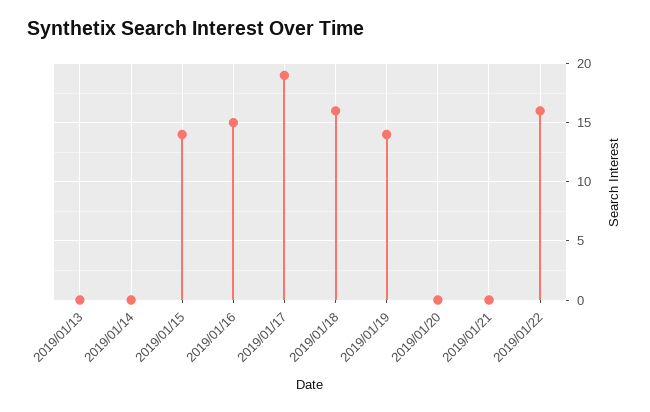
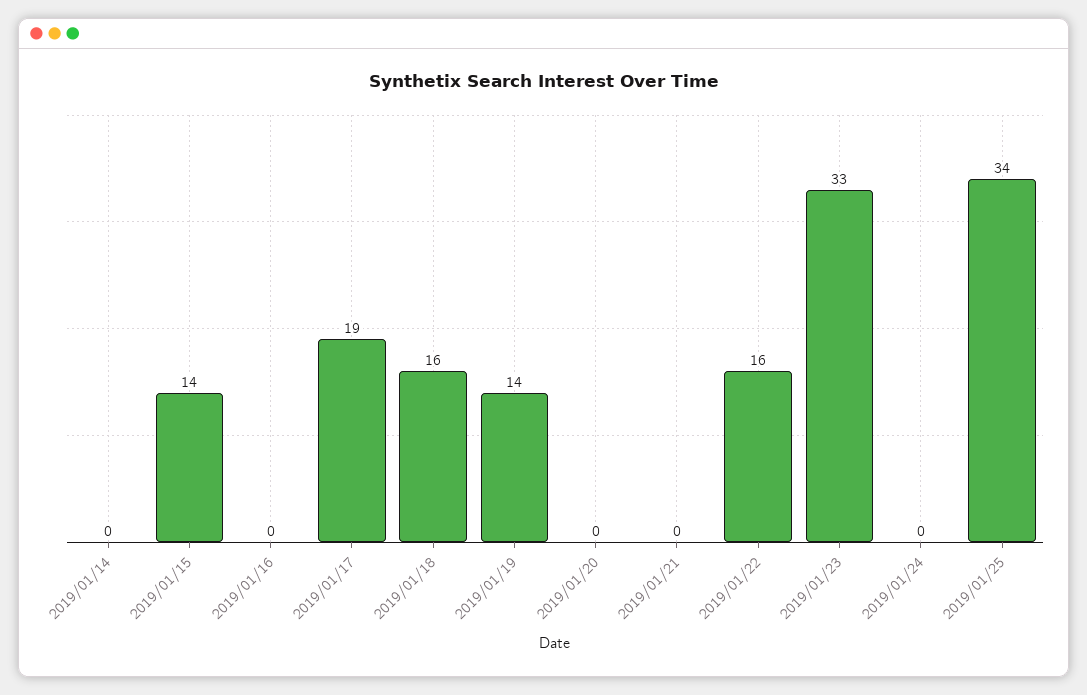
2019/01/13: 0 -> none
2019/01/16: 15 -> 0
2019/01/23: none -> 33
2019/01/24: none -> 0
2019/01/25: none -> 34

